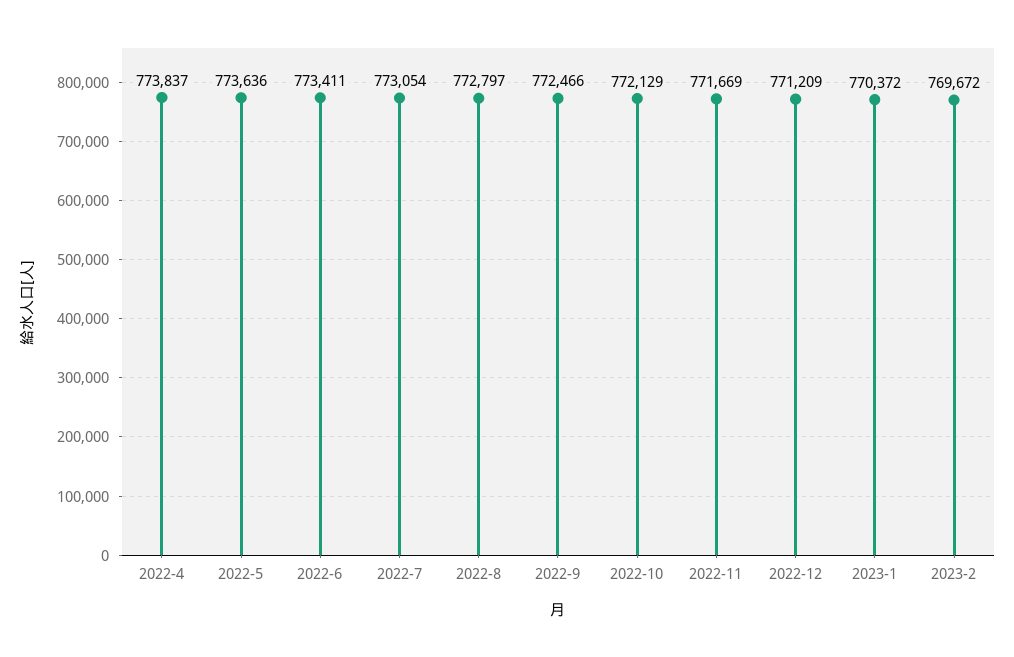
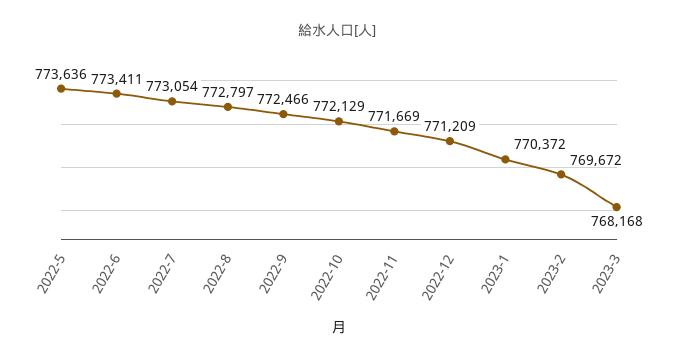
2022-4: 773837 -> none
2023-3: none -> 768168

